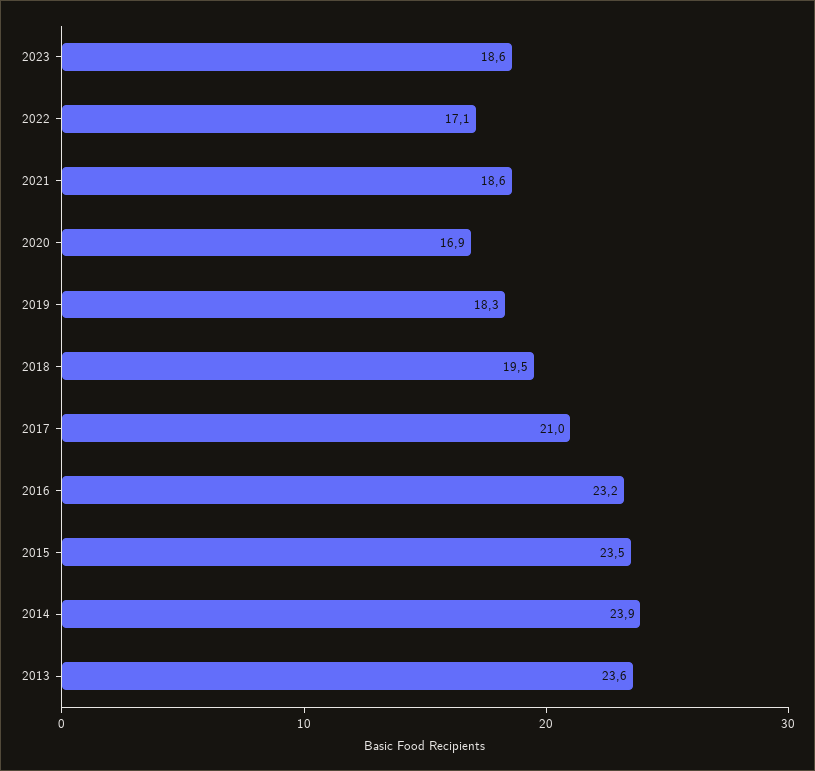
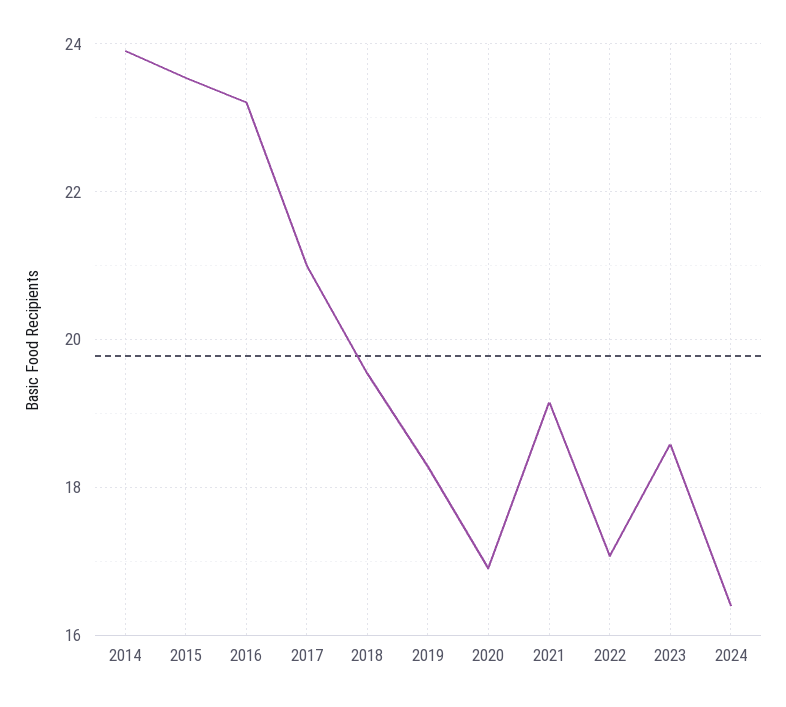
2021: 18.6 -> 19.2
2013: 23.6 -> none
2024: none -> 16.4

